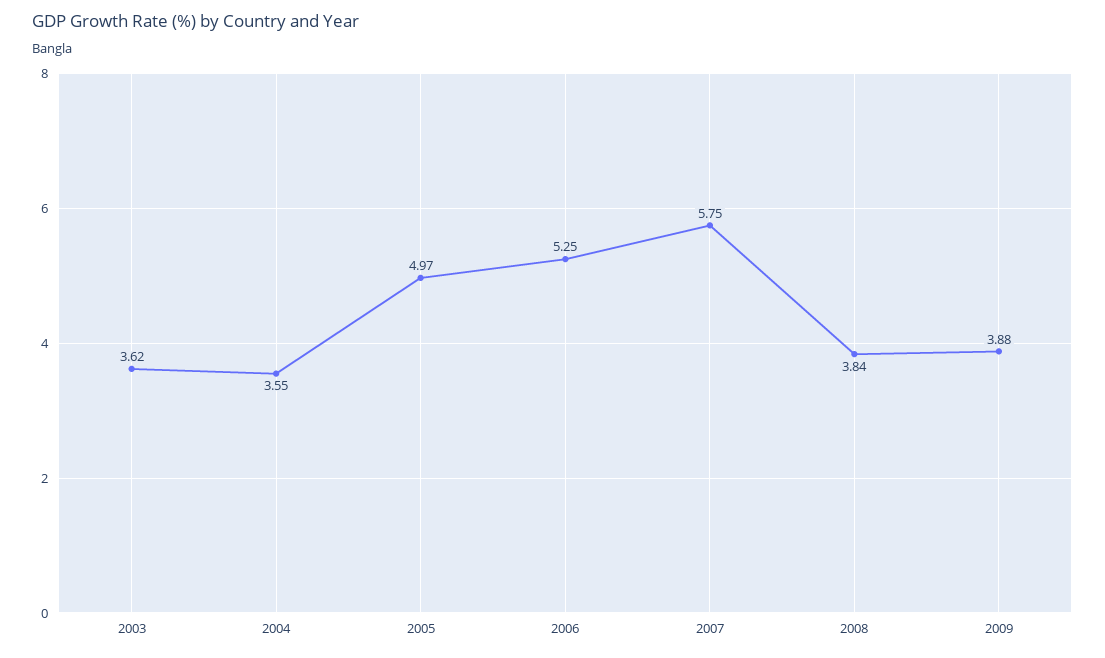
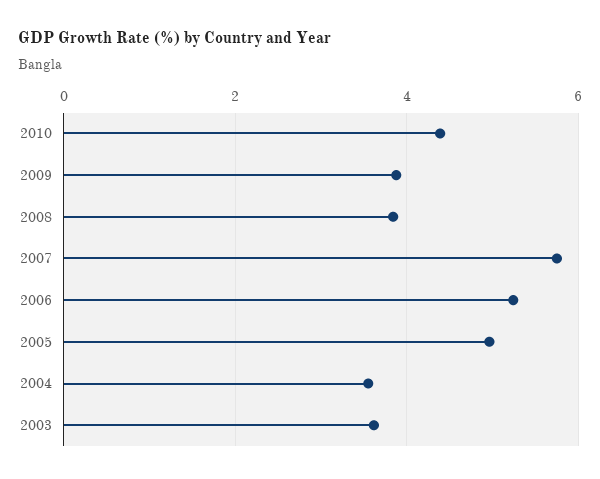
2010: none -> 4.4

